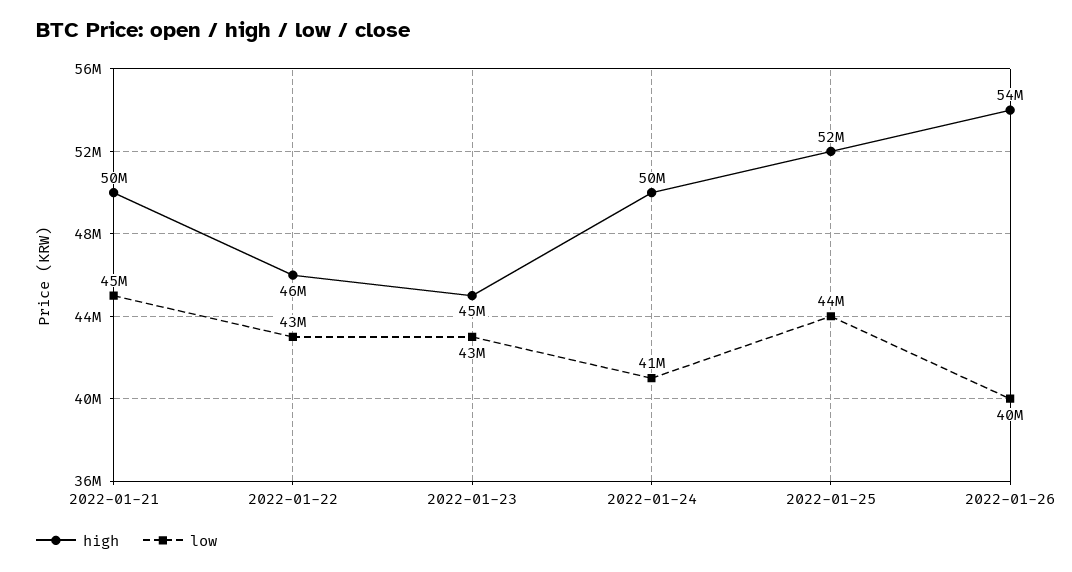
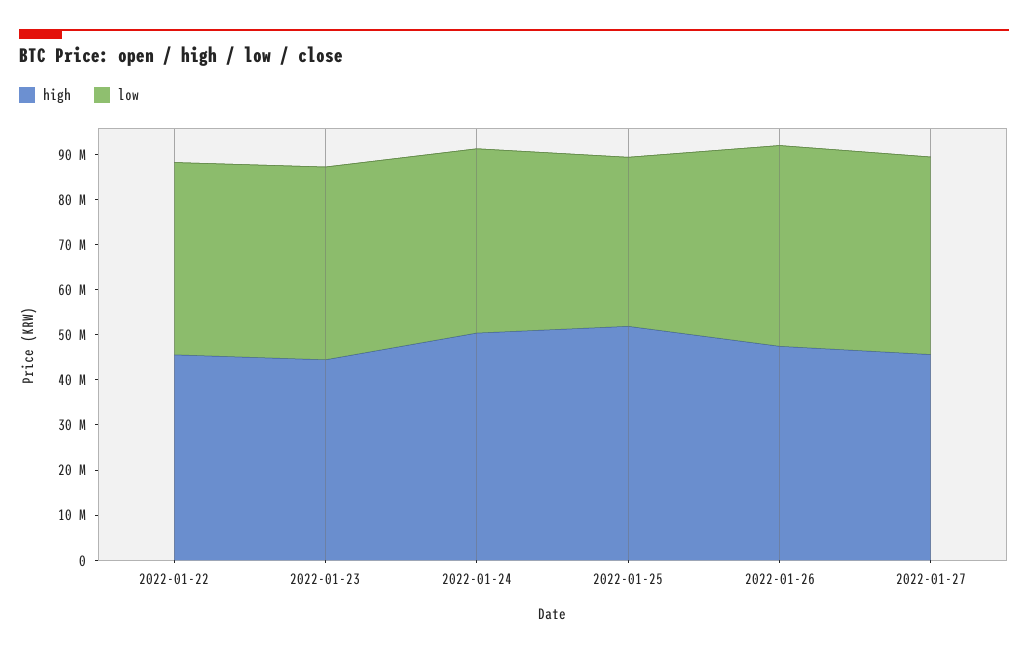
high, 2022-01-21: 50000000 -> none
low, 2022-01-21: 45000000 -> none
low, 2022-01-25: 44000000 -> 38000000
high, 2022-01-26: 54000000 -> 48000000
low, 2022-01-26: 40000000 -> 44000000
high, 2022-01-27: none -> 46000000
low, 2022-01-27: none -> 44000000

